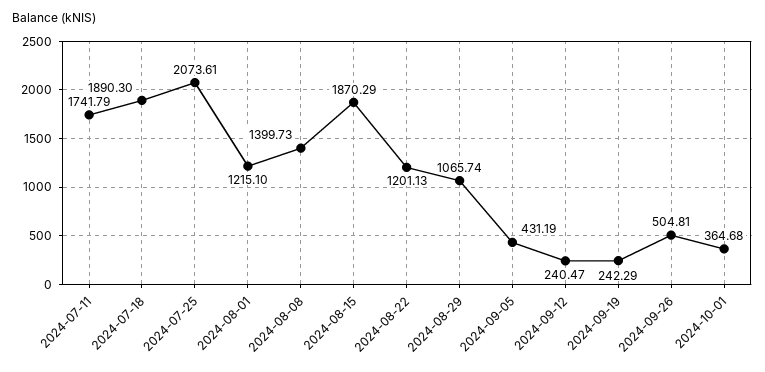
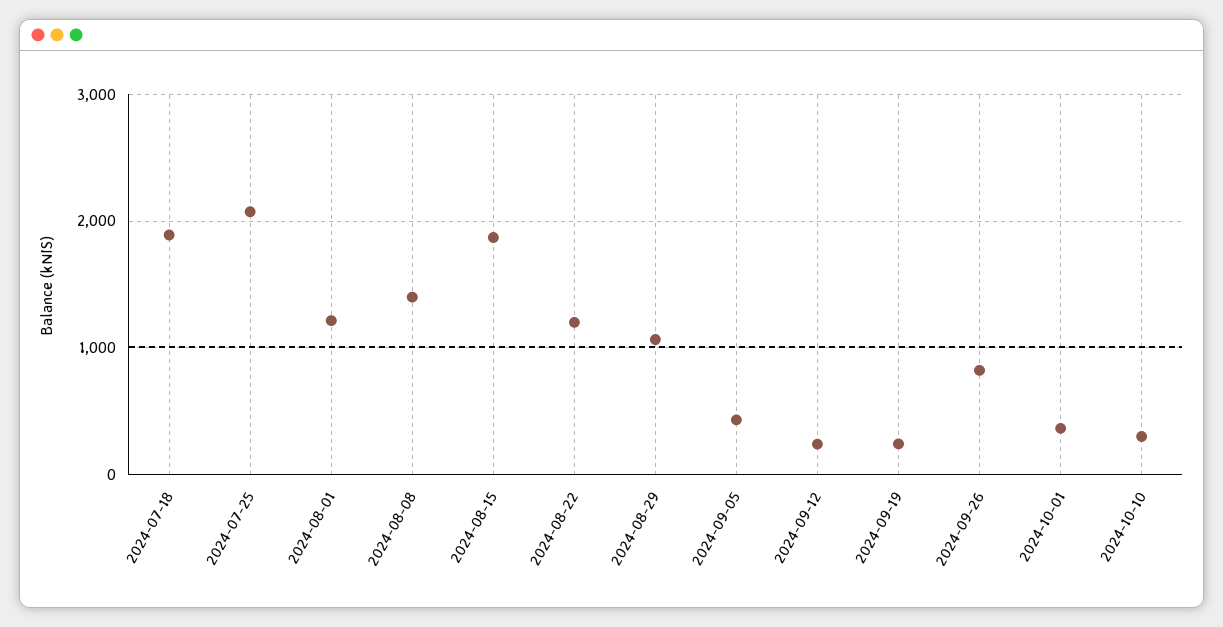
2024-07-11: 1741.79 -> none
2024-09-26: 504.81 -> 800
2024-10-10: none -> 300

